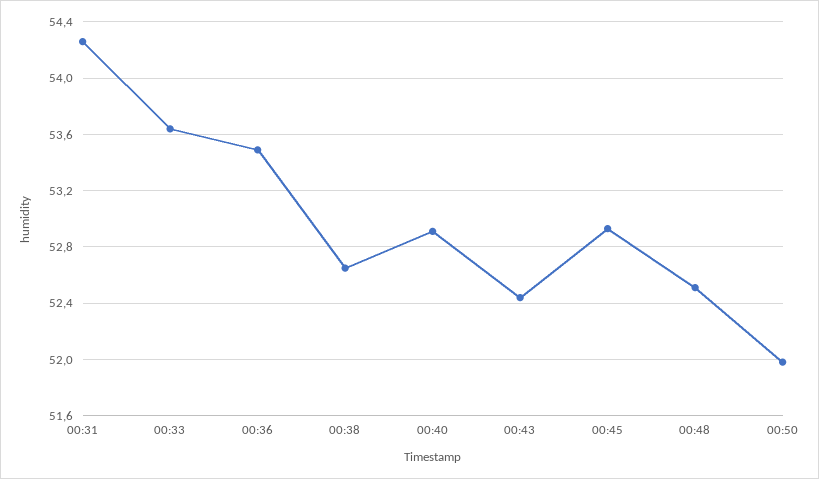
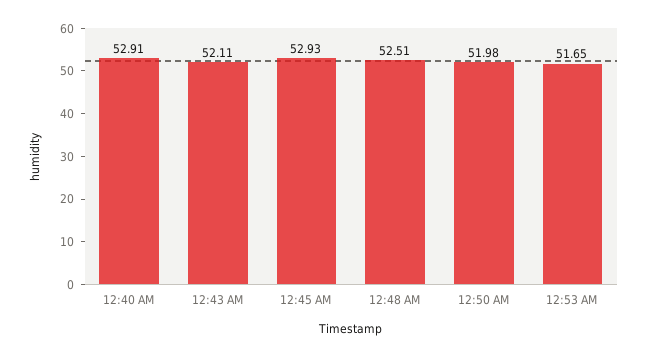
00:31: 54.25 -> none
00:33: 53.65 -> none
00:36: 53.5 -> none
00:38: 52.65 -> none
00:43: 52.45 -> 52.11
12:53 AM: none -> 51.65

